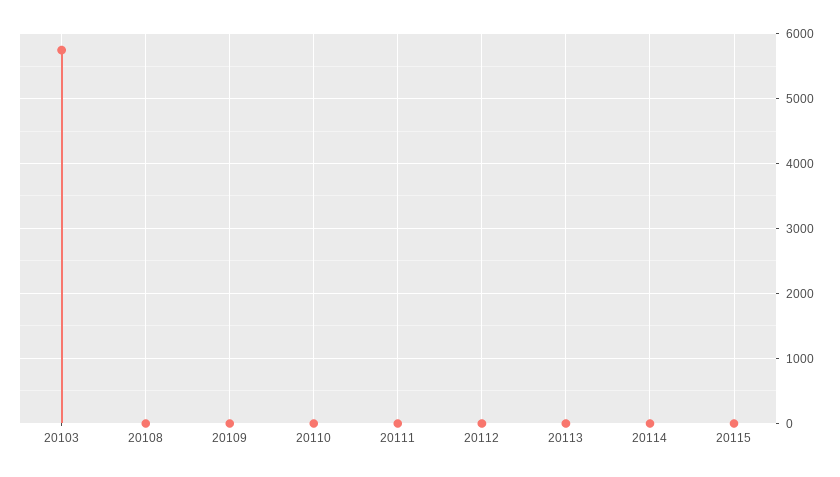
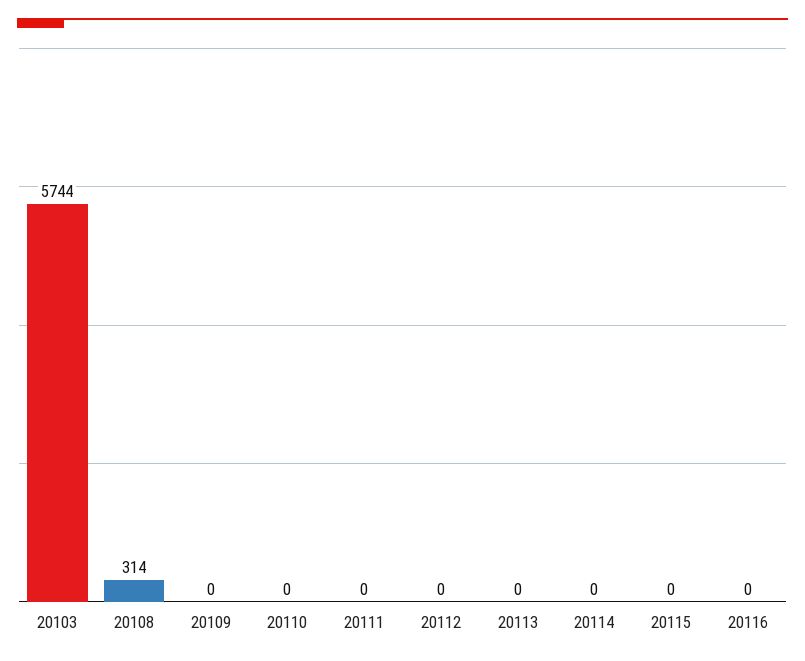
20108: 0 -> 314
20116: none -> 0

